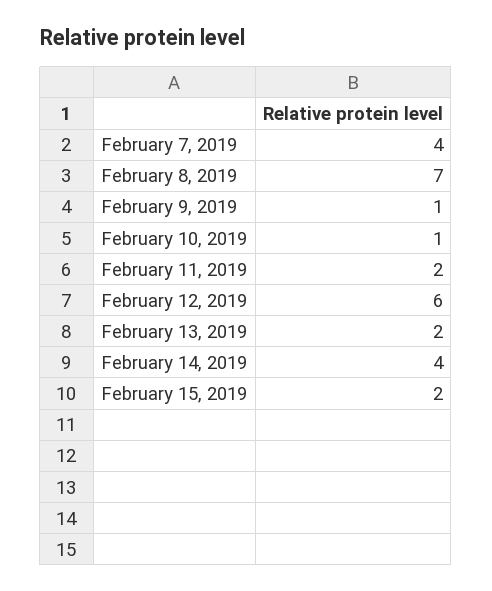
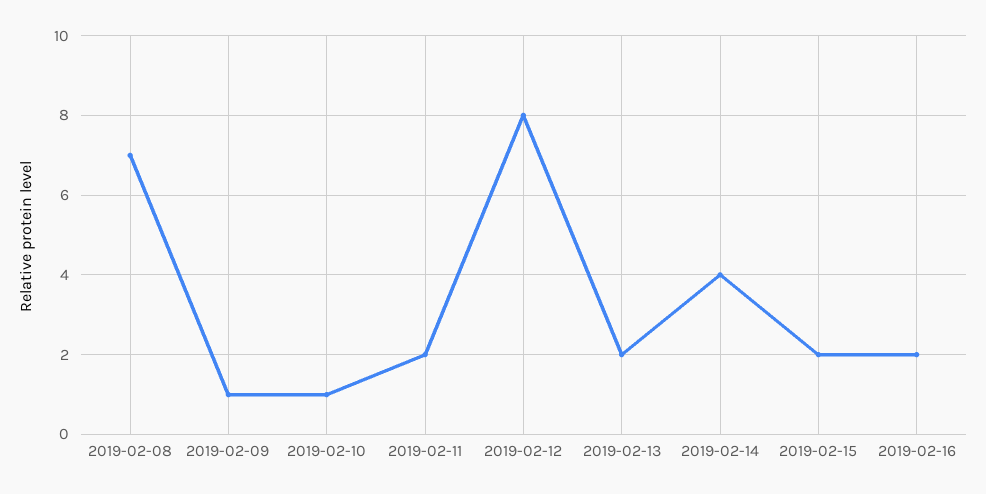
February 7, 2019: 4 -> none
February 12, 2019: 6 -> 8
2019-02-16: none -> 2

